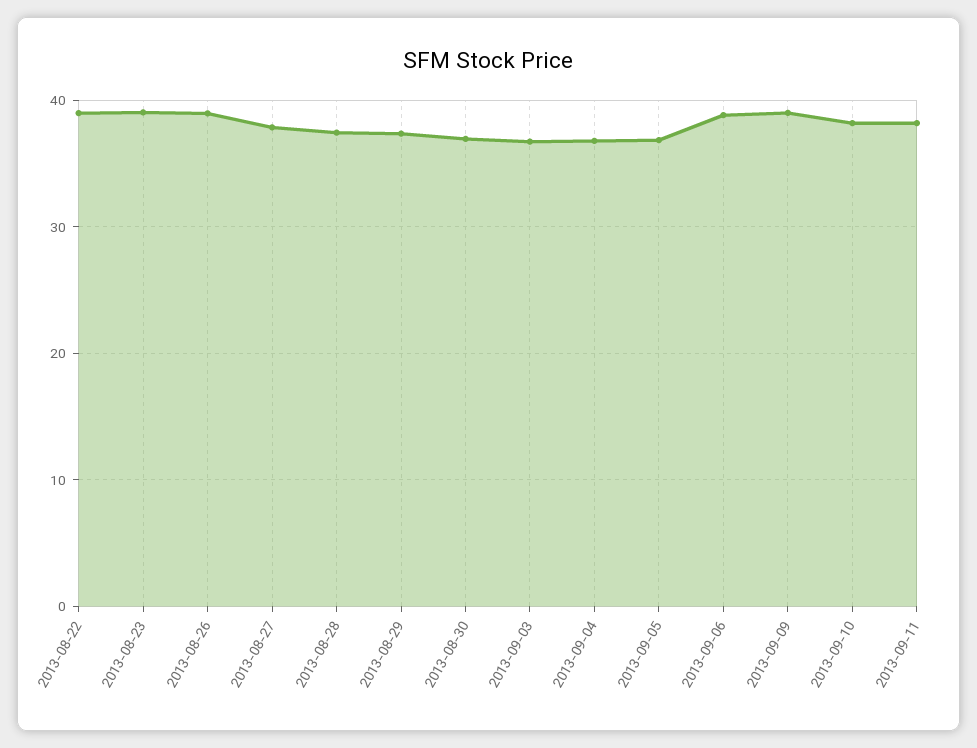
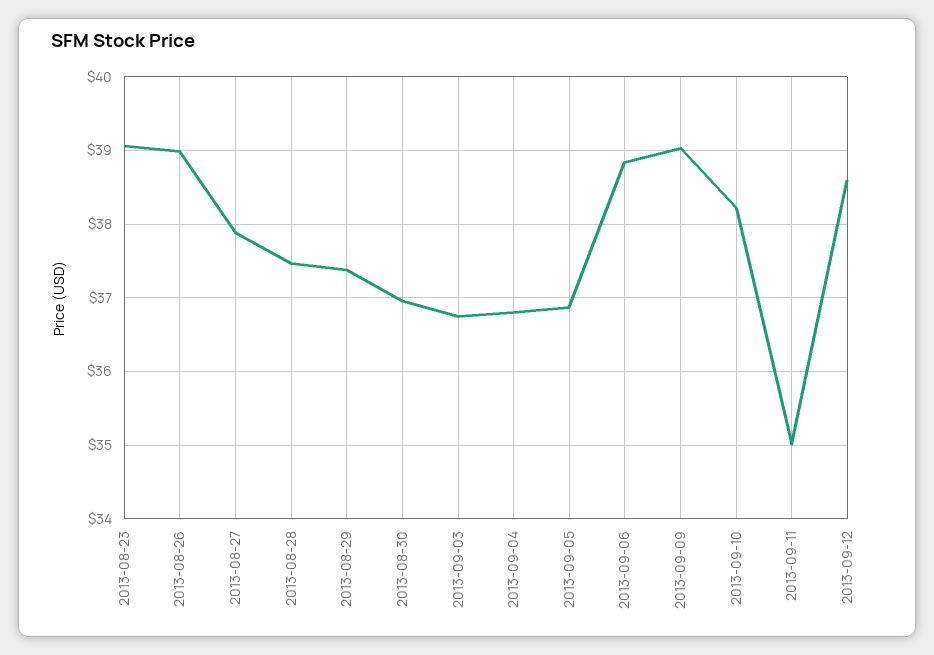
2013-08-22: 39 -> none
2013-09-11: 38 -> 35
2013-09-12: none -> 38.6

